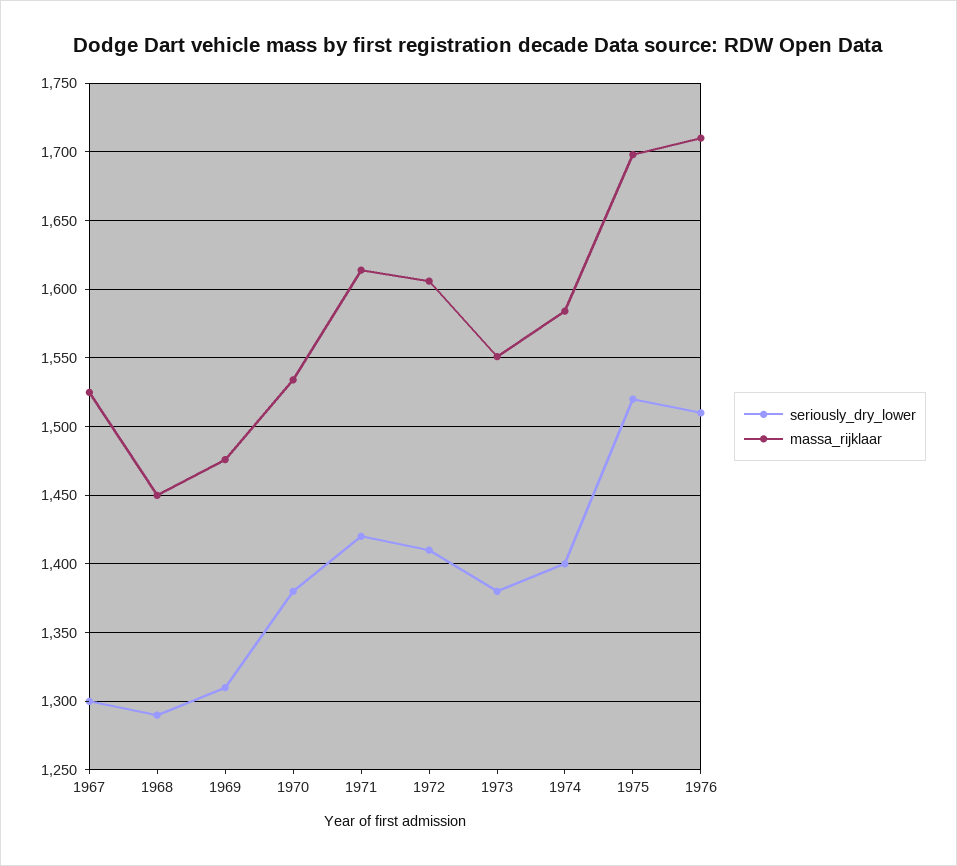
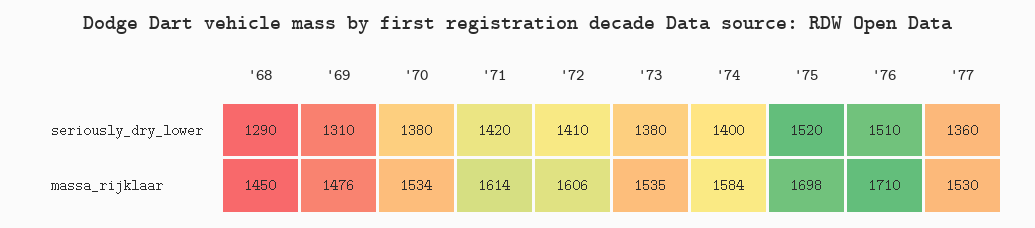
seriously_dry_lower, 1967: 1300 -> none
massa_rijklaar, 1967: 1525 -> none
massa_rijklaar, 1973: 1550 -> 1535
seriously_dry_lower, '77: none -> 1360
massa_rijklaar, '77: none -> 1530

